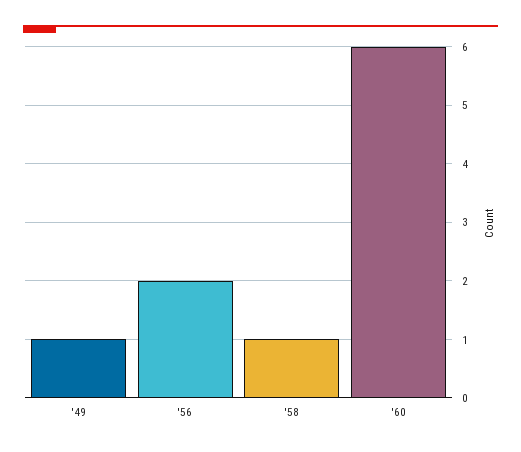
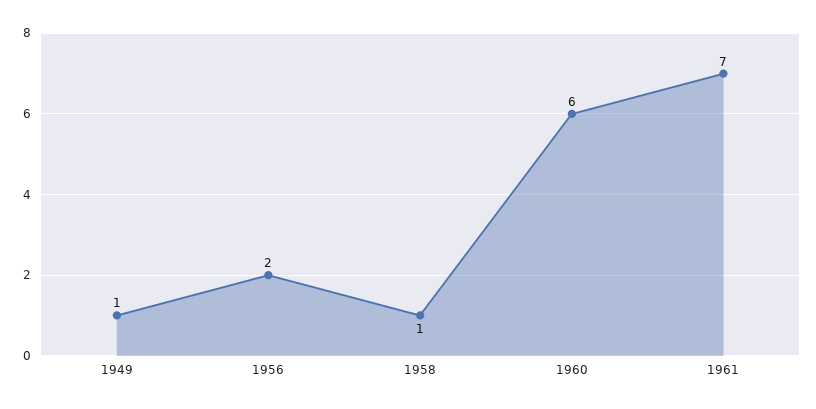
1961: none -> 7

